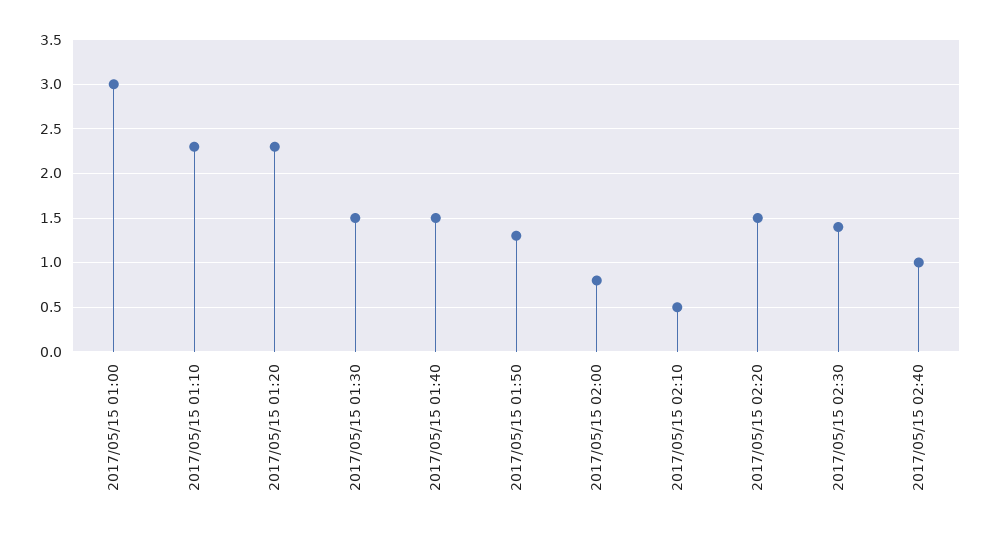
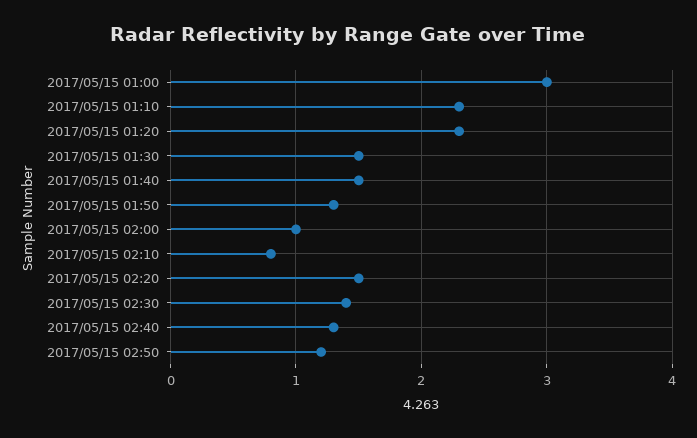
2017/05/15 02:00: 0.8 -> 1
2017/05/15 02:10: 0.5 -> 0.8
2017/05/15 02:40: 1 -> 1.3
2017/05/15 02:50: none -> 1.2

